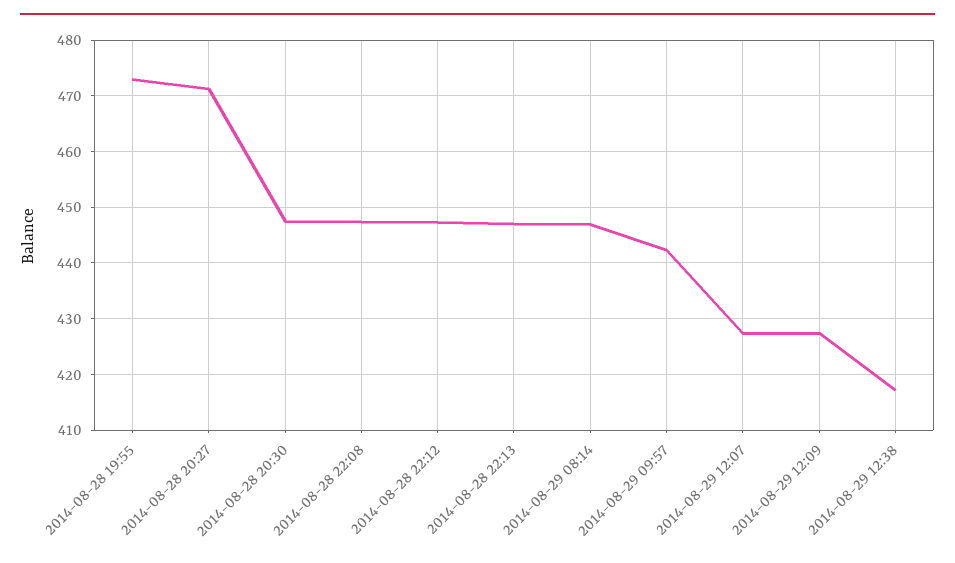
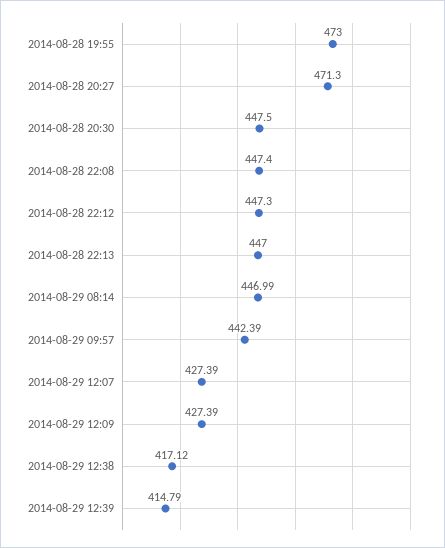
2014-08-29 12:39: none -> 414.79

